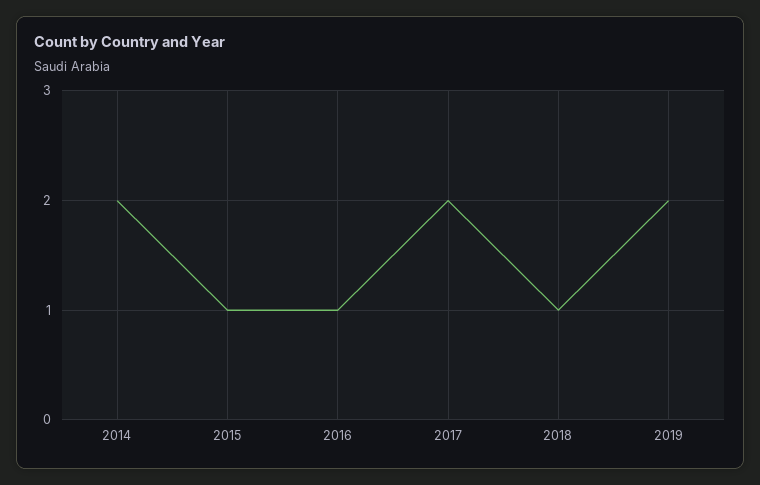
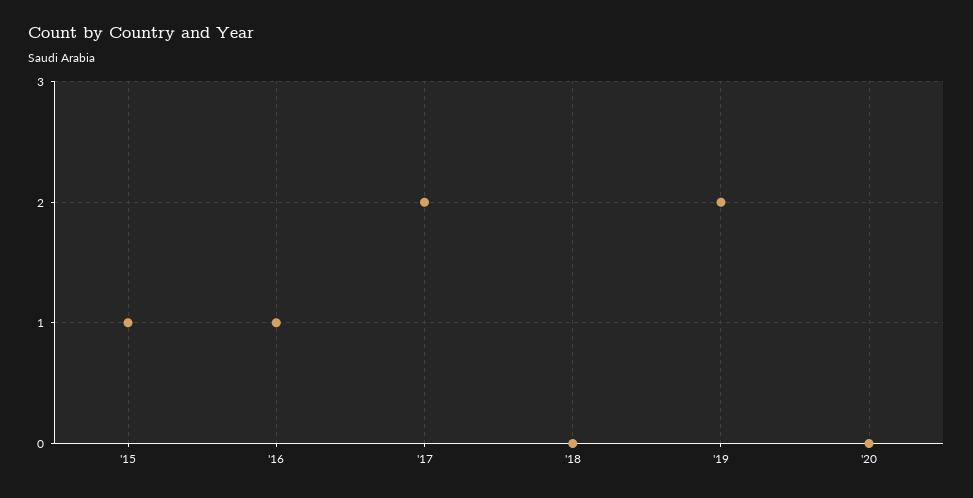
2014: 2 -> none
2018: 1 -> 0
'20: none -> 0

